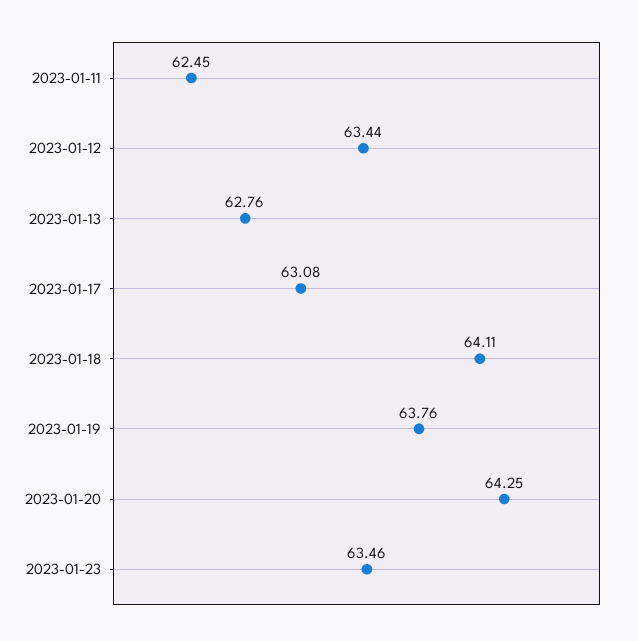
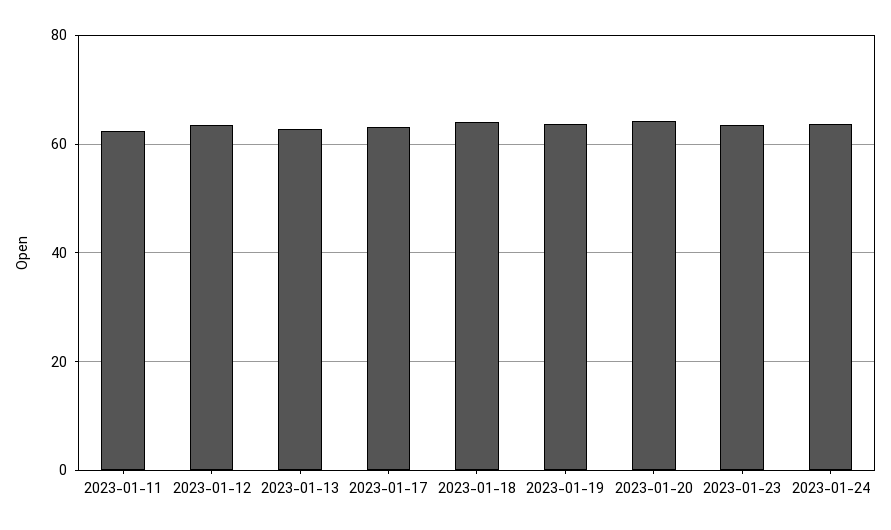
2023-01-24: none -> 64

